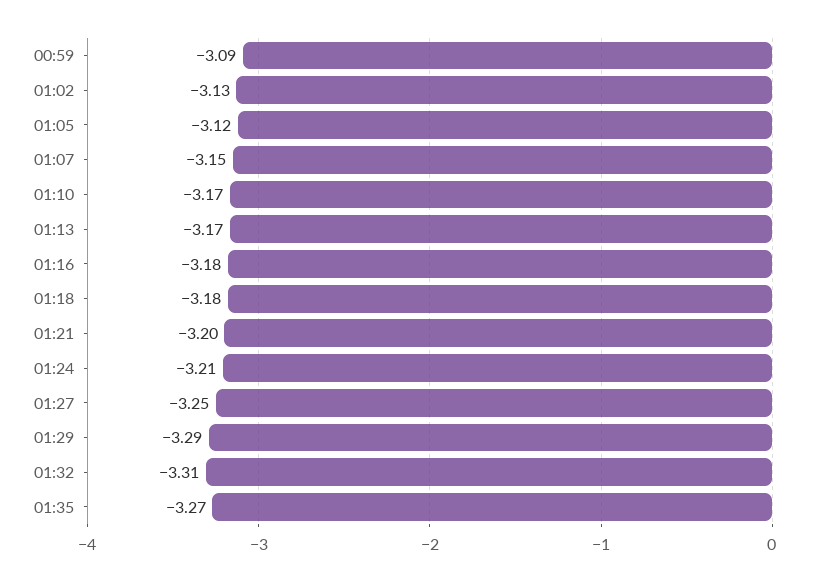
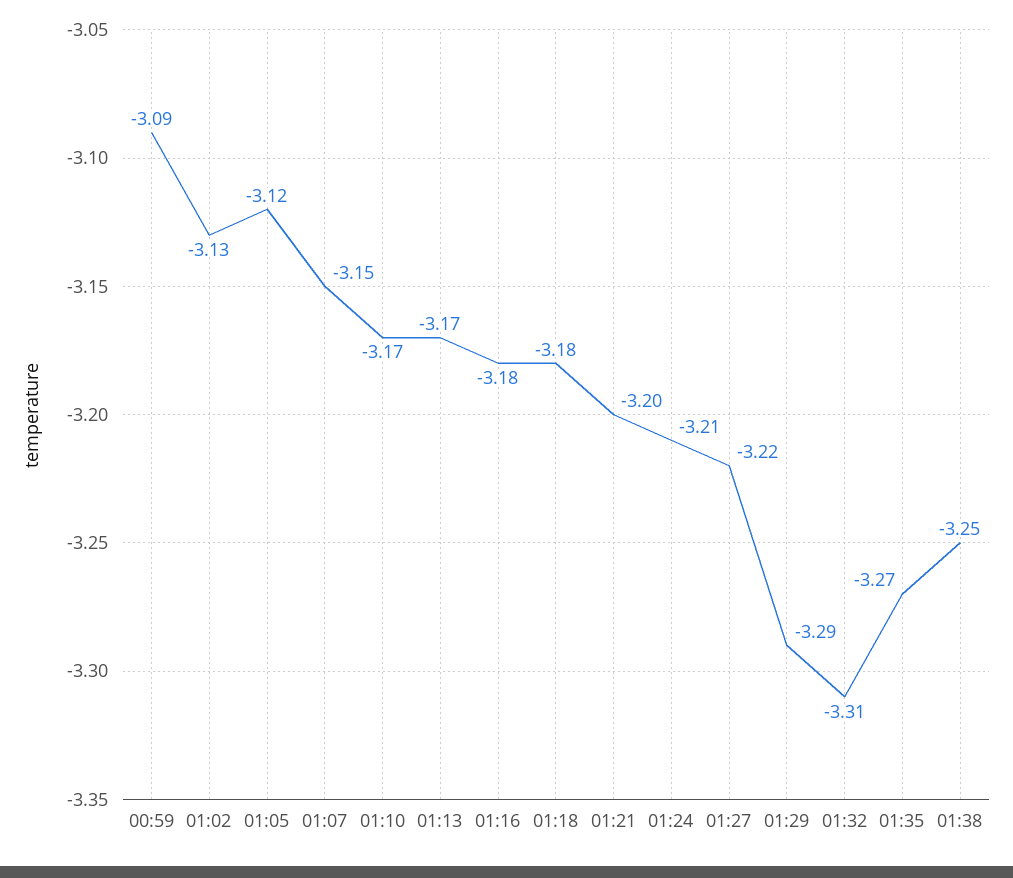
01:27: -3.25 -> -3.22
01:38: none -> -3.25

